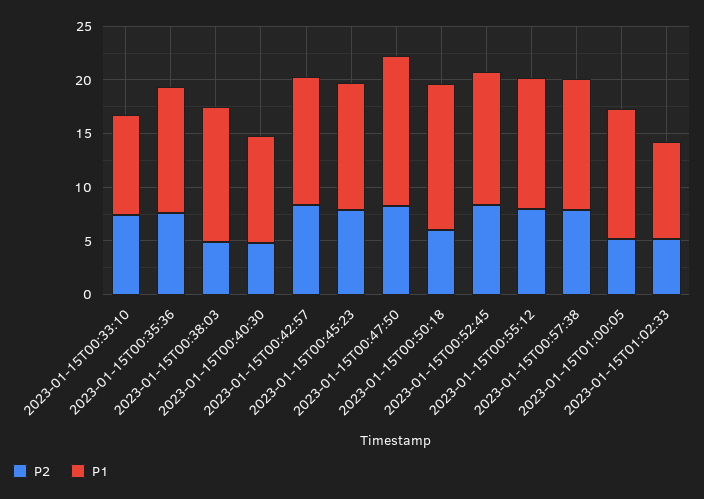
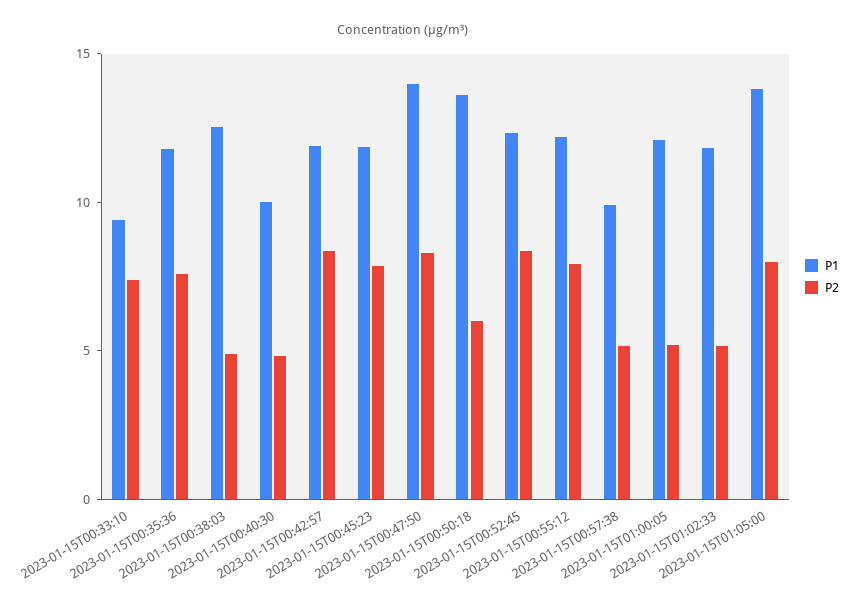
P2, 2023-01-15T00:57:38: 8 -> 5
P1, 2023-01-15T00:57:38: 12 -> 10
P1, 2023-01-15T01:02:33: 9 -> 12
P1, 2023-01-15T01:05:00: none -> 14
P2, 2023-01-15T01:05:00: none -> 8

